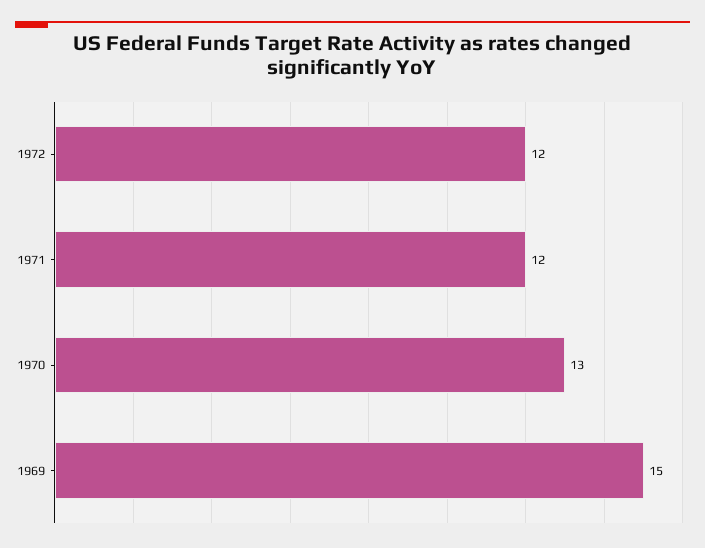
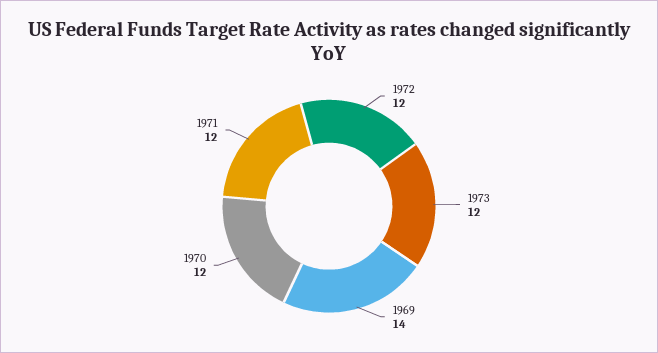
1970: 13 -> 12
1969: 15 -> 14
1973: none -> 12

